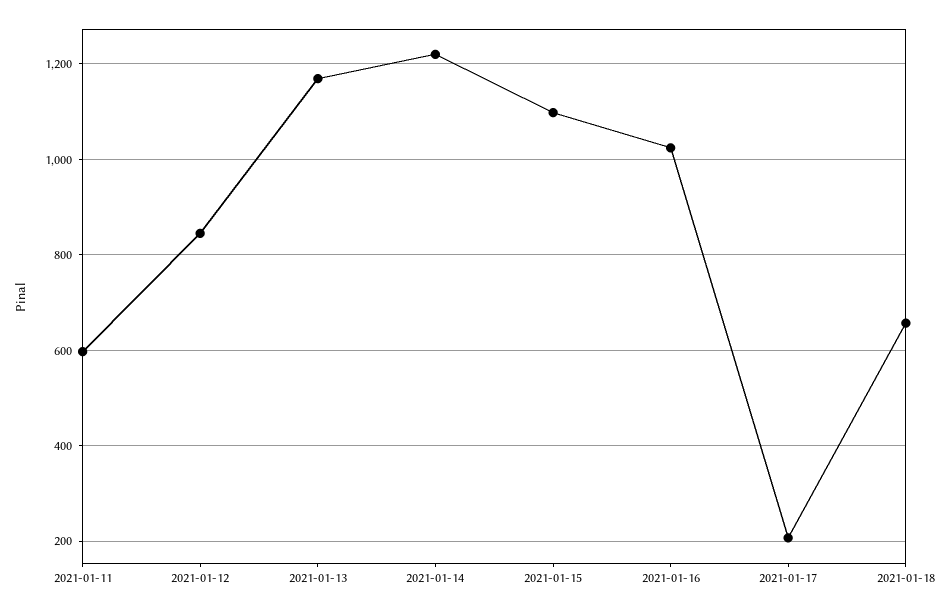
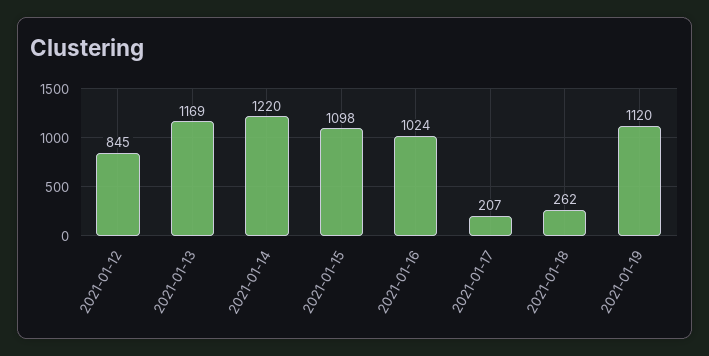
2021-01-11: 600 -> none
2021-01-18: 660 -> 262
2021-01-19: none -> 1120

